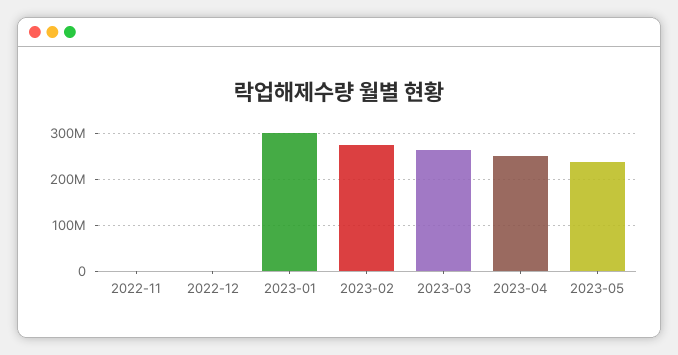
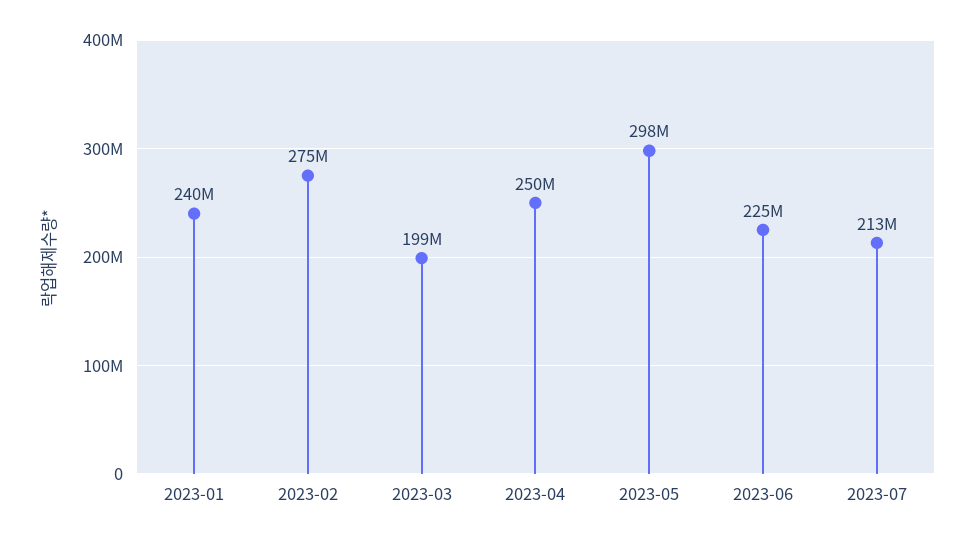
2022-11: 0 -> none
2022-12: 0 -> none
2023-01: 300000000 -> 240000000
2023-03: 260000000 -> 199000000
2023-05: 240000000 -> 298000000
2023-06: none -> 225000000
2023-07: none -> 213000000

